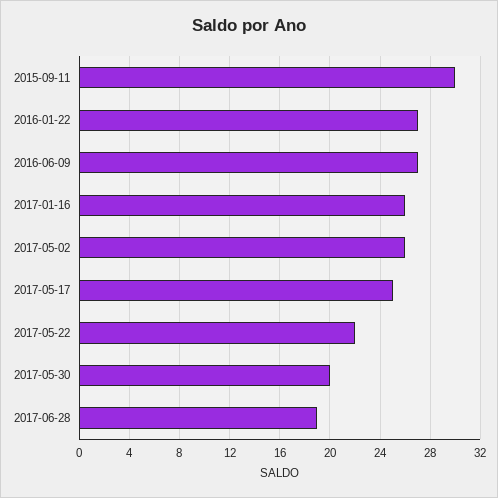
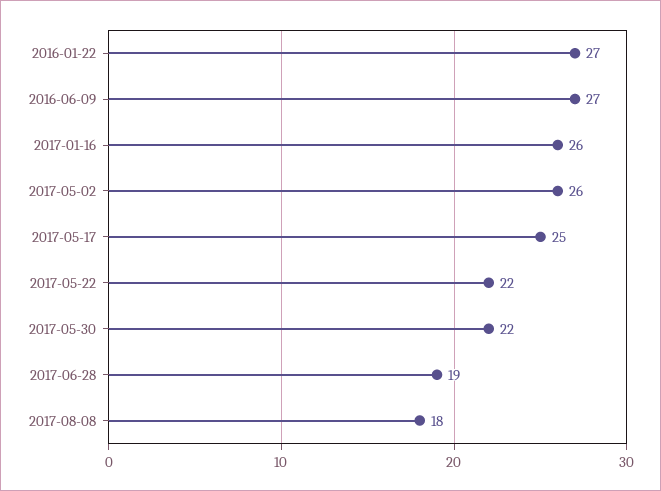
2015-09-11: 30 -> none
2017-05-30: 20 -> 22
2017-08-08: none -> 18

